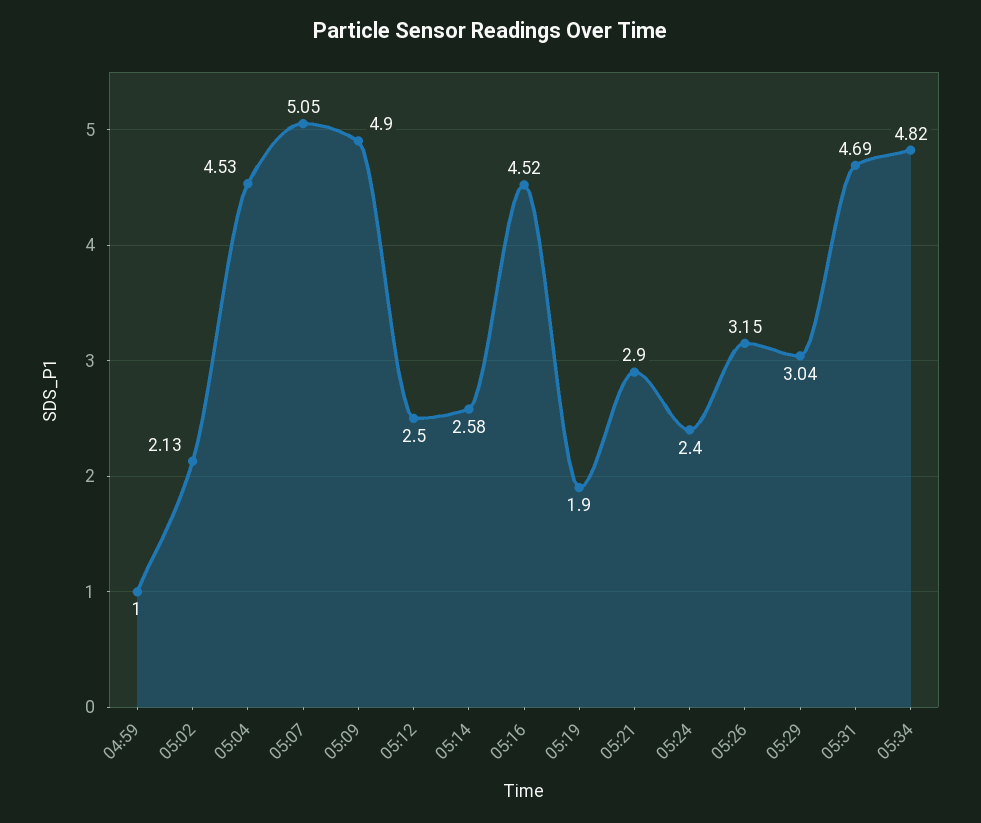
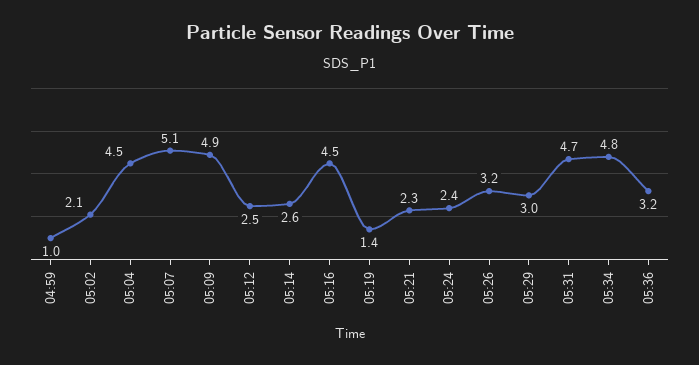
05:19: 1.9 -> 1.4
05:21: 2.9 -> 2.3
05:36: none -> 3.2

